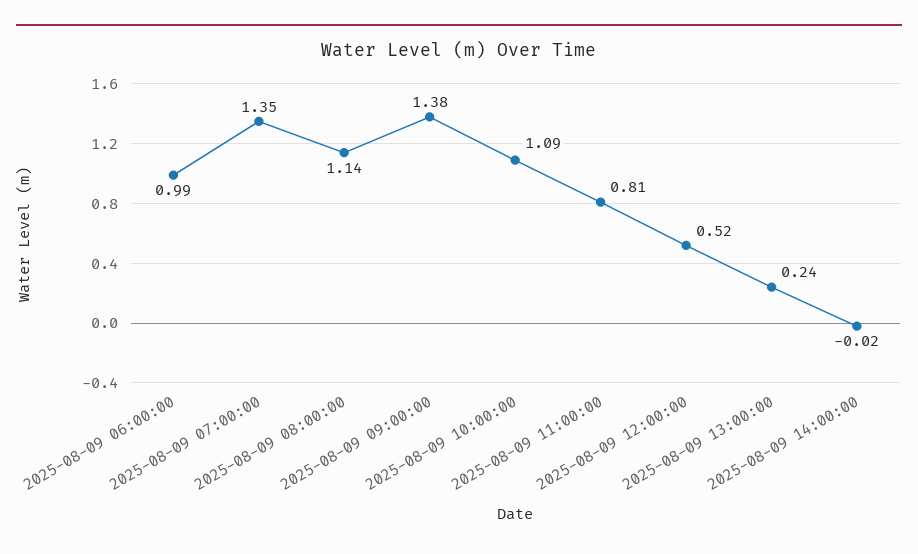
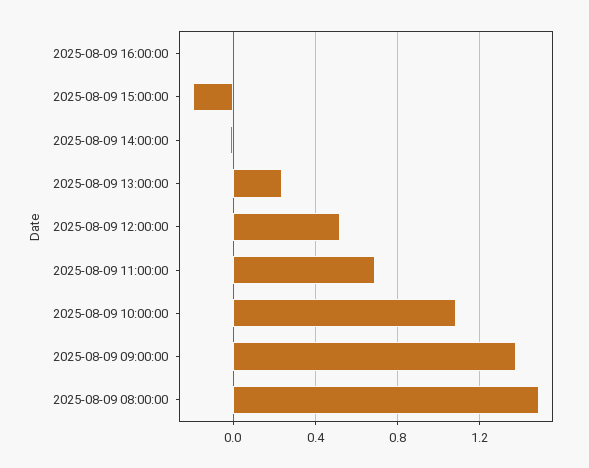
2025-08-09 06:00:00: 0.99 -> none
2025-08-09 07:00:00: 1.35 -> none
2025-08-09 08:00:00: 1.14 -> 1.5
2025-08-09 11:00:00: 0.81 -> 0.7
2025-08-09 16:00:00: none -> 0
2025-08-09 15:00:00: none -> -0.2

